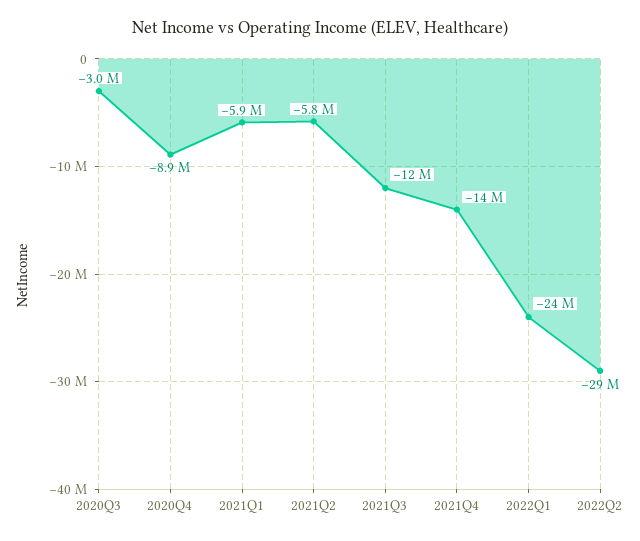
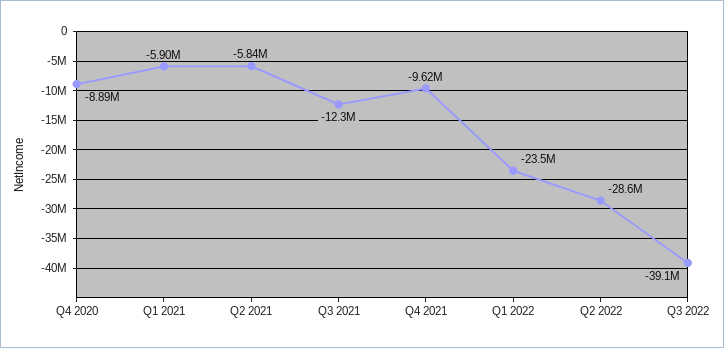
2020Q3: -3000000 -> none
2021Q4: -14000000 -> -9620000
Q3 2022: none -> -39100000

